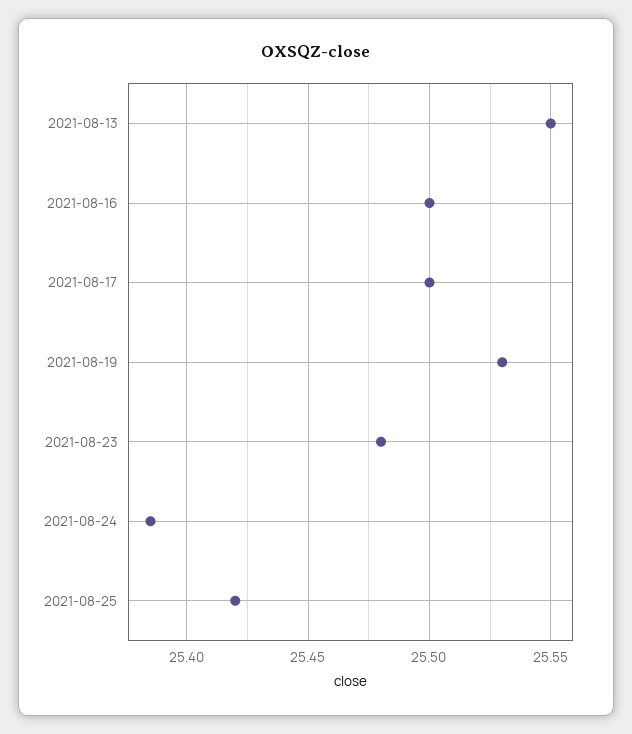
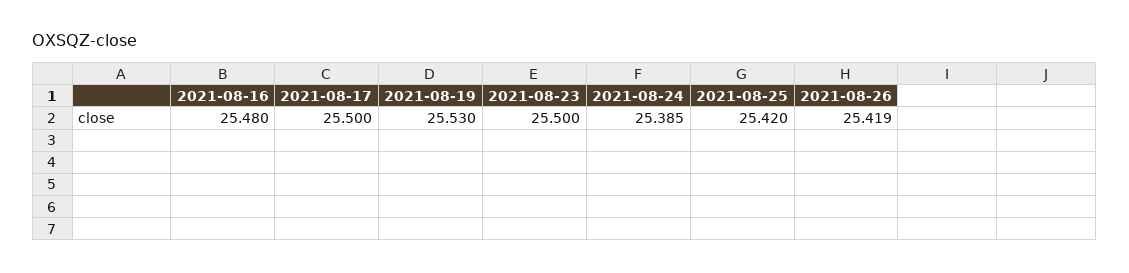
2021-08-13: 25.55 -> none
2021-08-16: 25.5 -> 25.48
2021-08-23: 25.48 -> 25.5
2021-08-26: none -> 25.419

